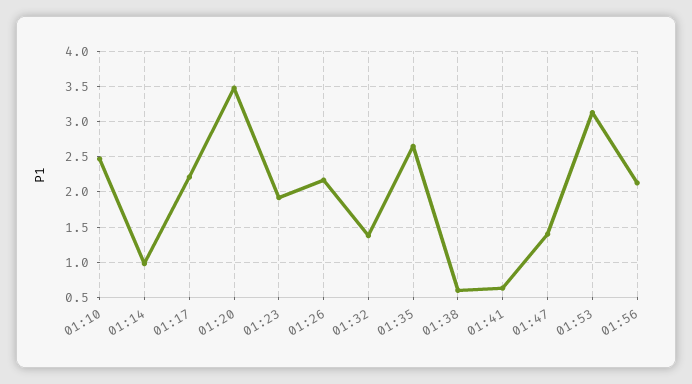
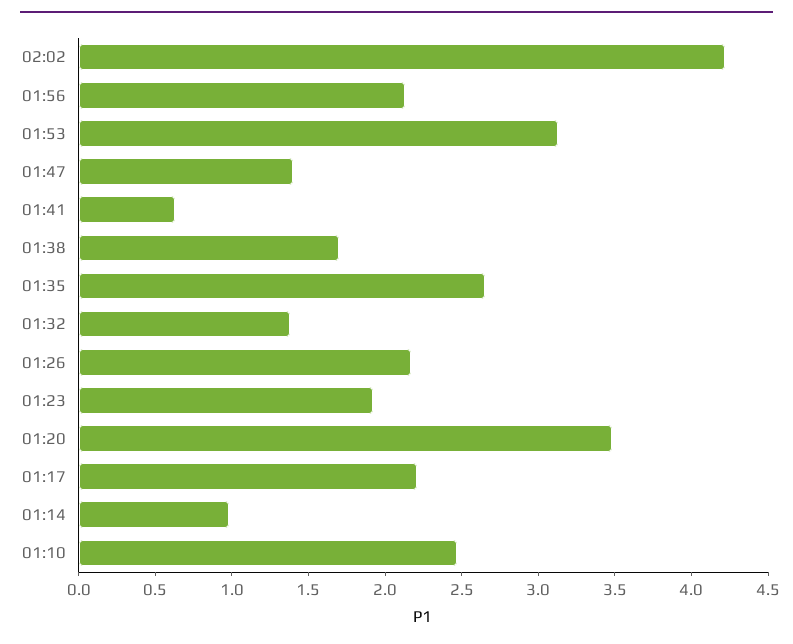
01:38: 0.6 -> 1.7
02:02: none -> 4.2

